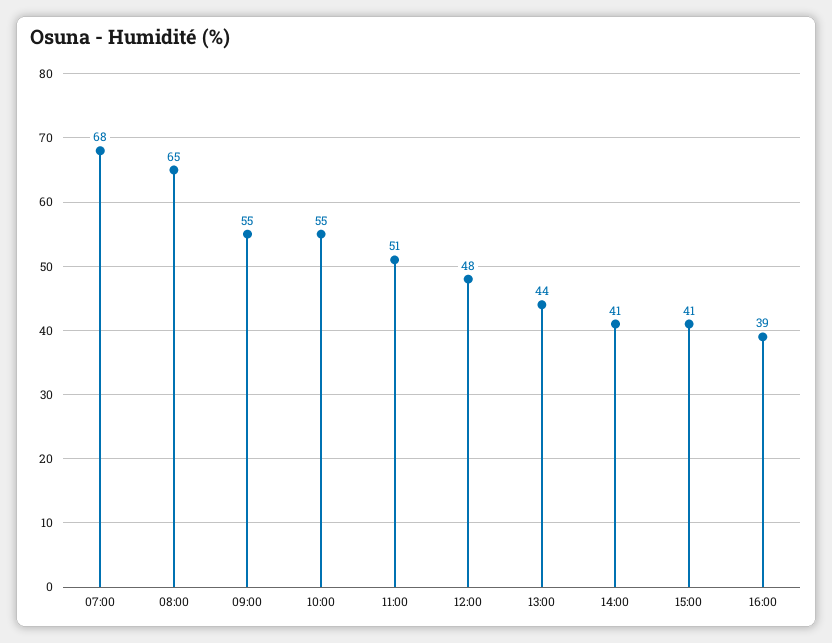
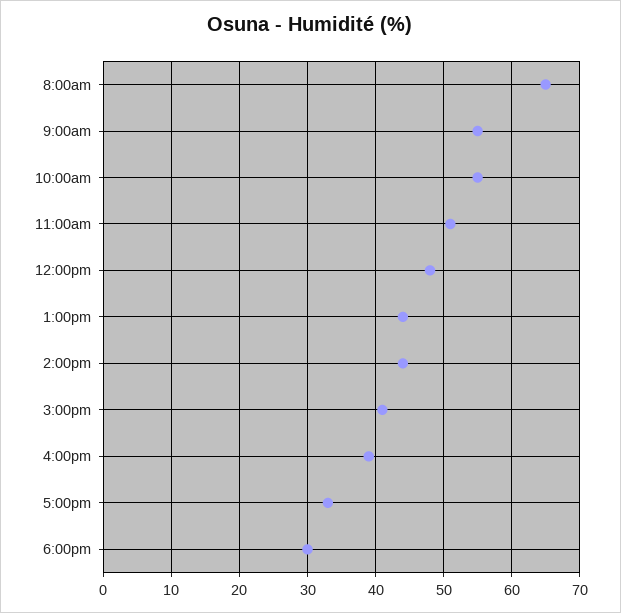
07:00: 68 -> none
14:00: 41 -> 44
5:00pm: none -> 33
6:00pm: none -> 30

